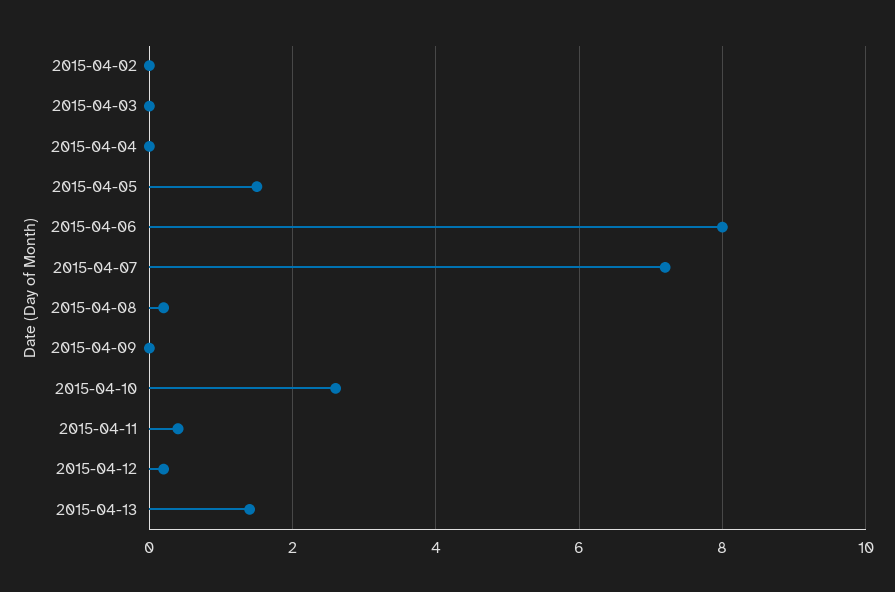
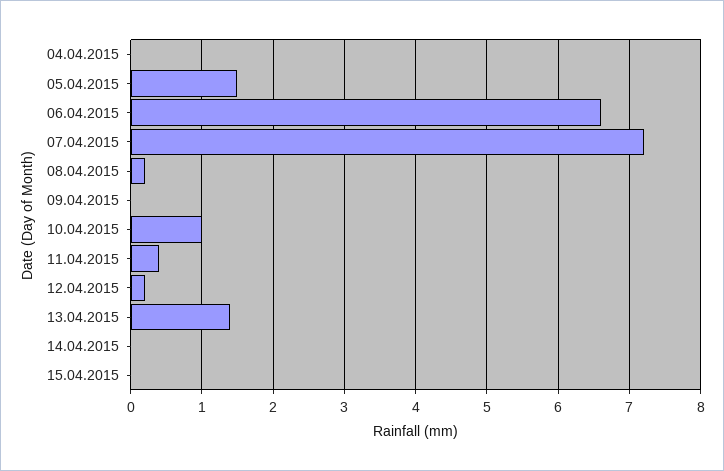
2015-04-02: 0 -> none
2015-04-03: 0 -> none
2015-04-06: 8 -> 6.6
2015-04-10: 2.5 -> 1
14.04.2015: none -> 0
15.04.2015: none -> 0

